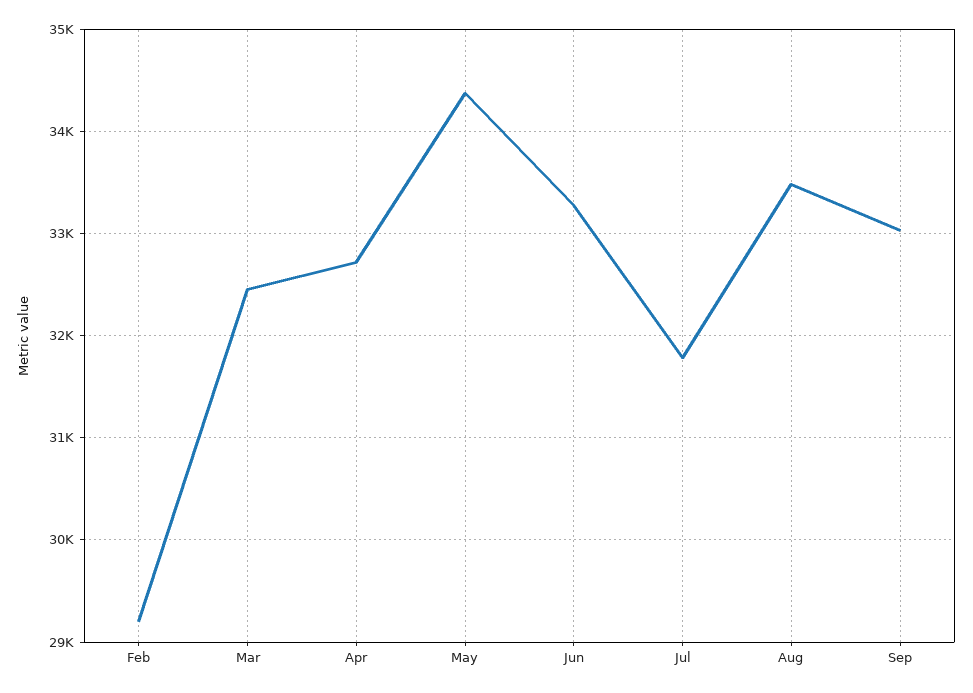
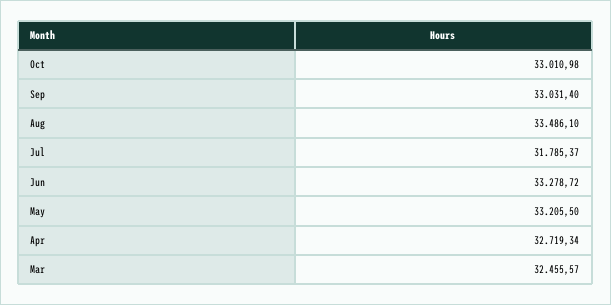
Feb: 29200 -> none
May: 34400 -> 33205.5
Oct: none -> 33010.98

